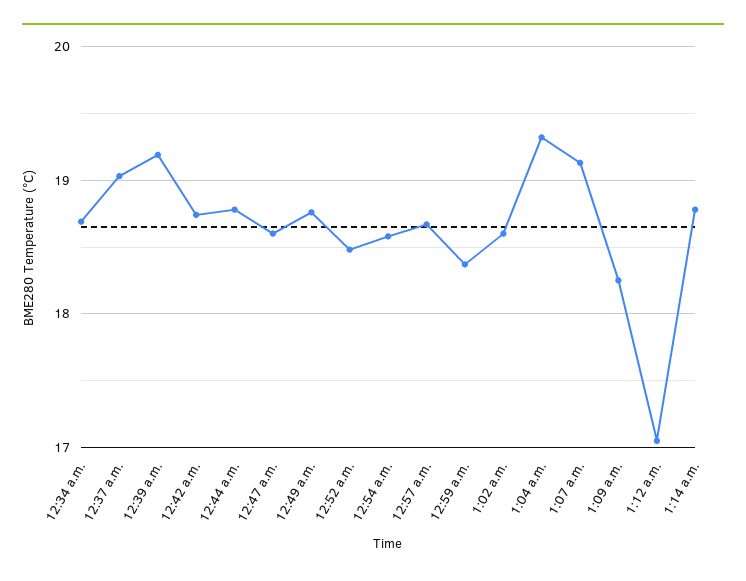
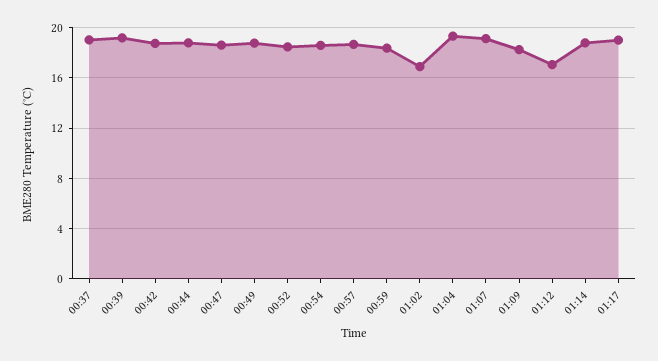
12:34 a.m.: 18.7 -> none
1:02 a.m.: 18.6 -> 17
01:17: none -> 19

